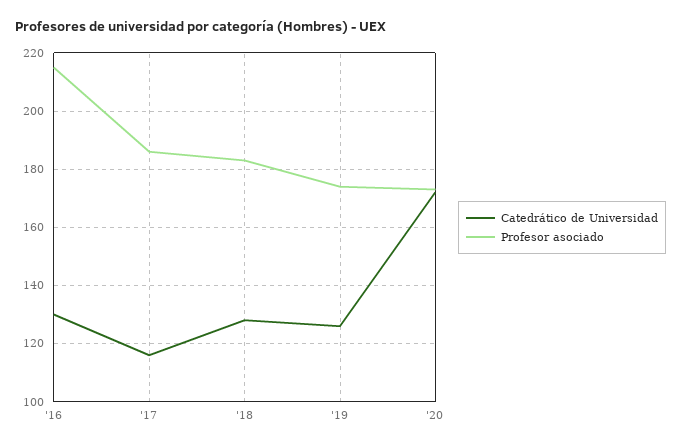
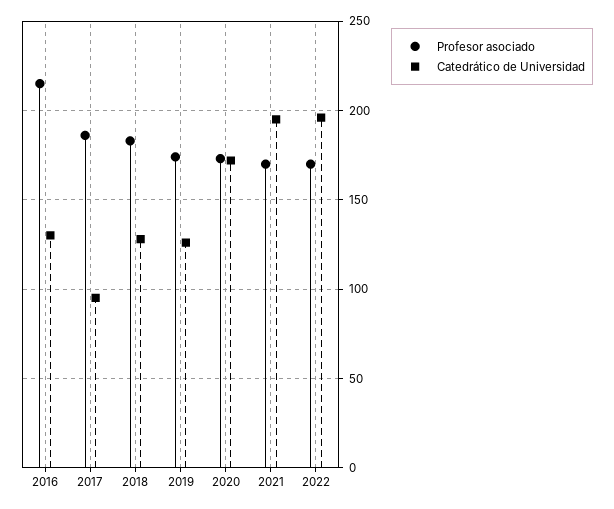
Catedrático de Universidad, '17: 115 -> 95
Profesor asociado, 2021: none -> 170
Catedrático de Universidad, 2021: none -> 195
Profesor asociado, 2022: none -> 170
Catedrático de Universidad, 2022: none -> 195

